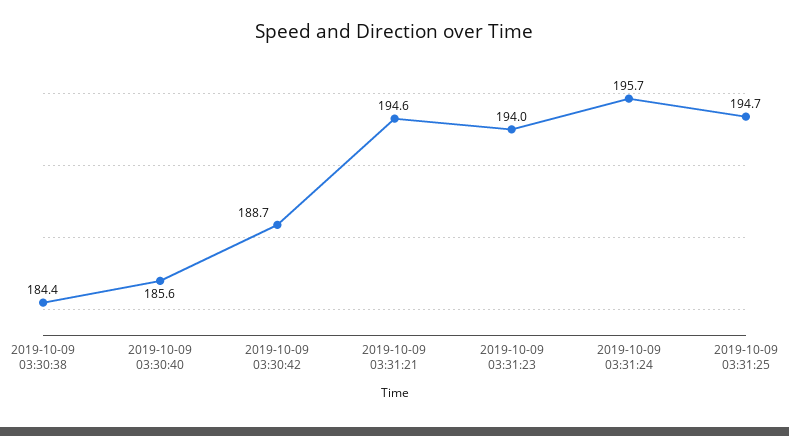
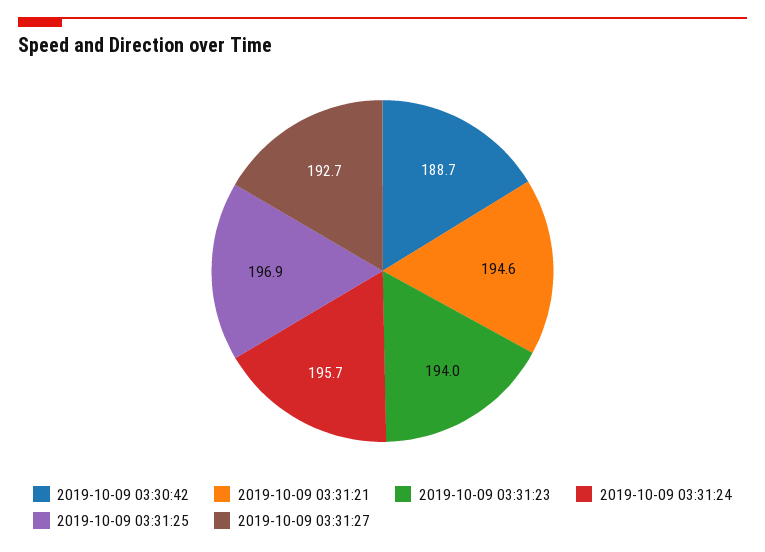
2019-10-09 03:30:38: 184.4 -> none
2019-10-09 03:30:40: 185.6 -> none
2019-10-09 03:31:25: 194.7 -> 196.9
2019-10-09 03:31:27: none -> 192.7

